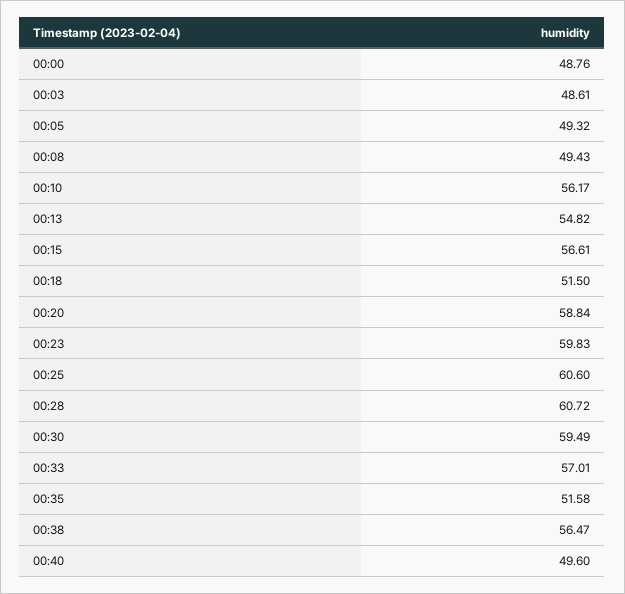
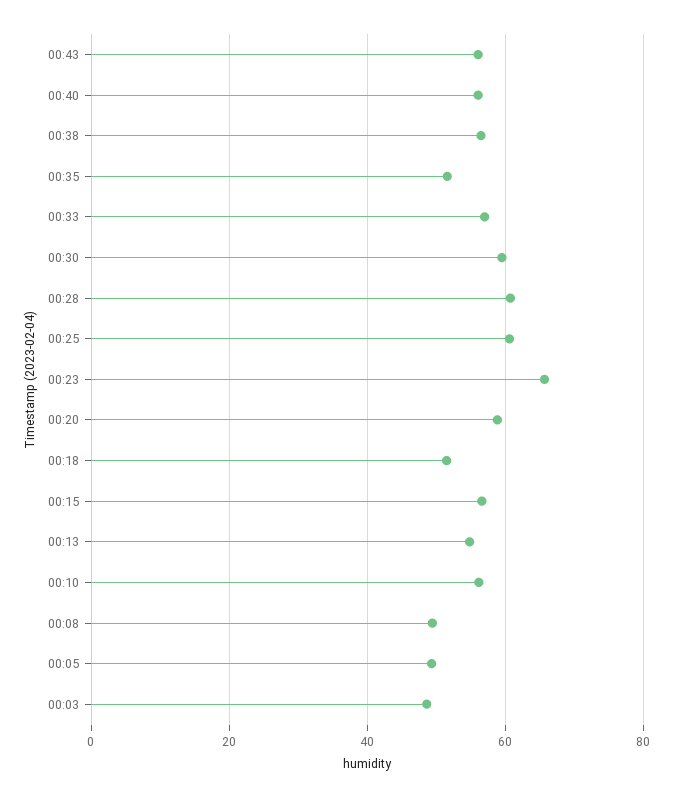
00:00: 48.76 -> none
00:23: 59.83 -> 66
00:40: 49.6 -> 56
00:43: none -> 56

